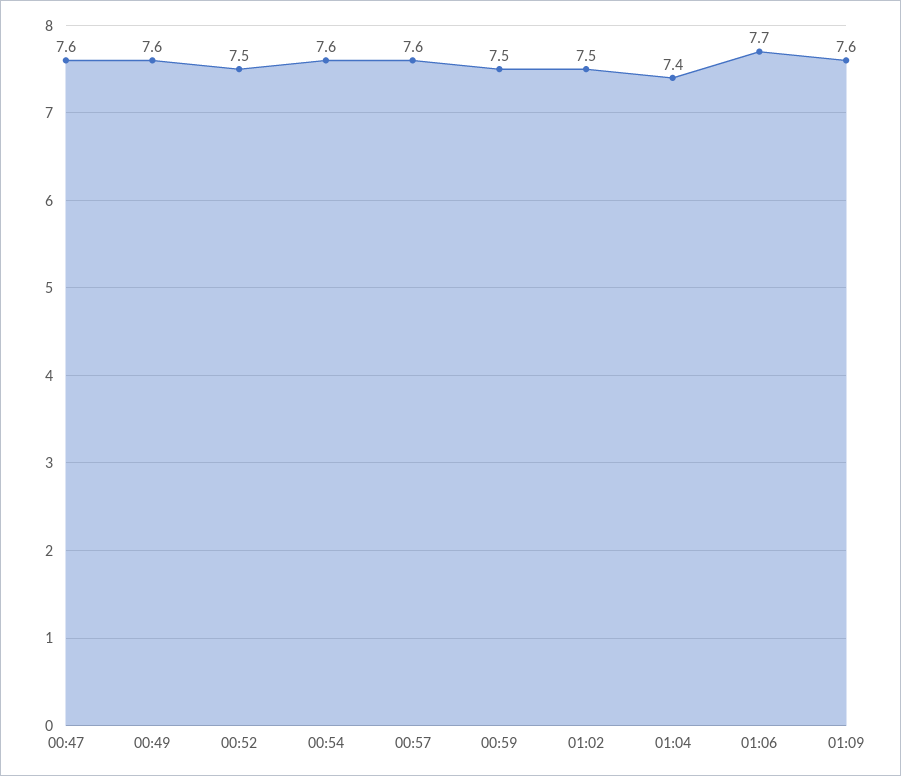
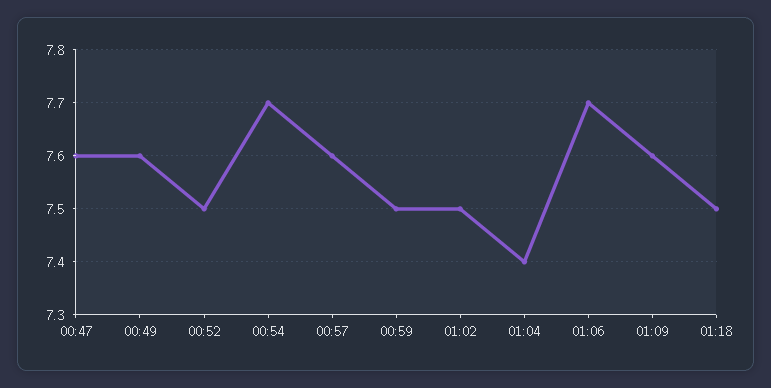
00:54: 7.6 -> 7.7
01:18: none -> 7.5

